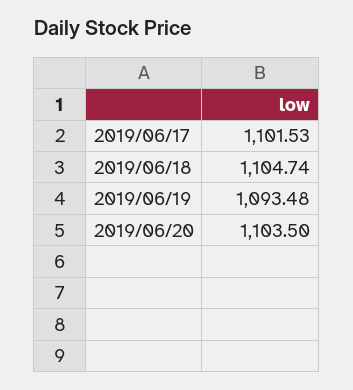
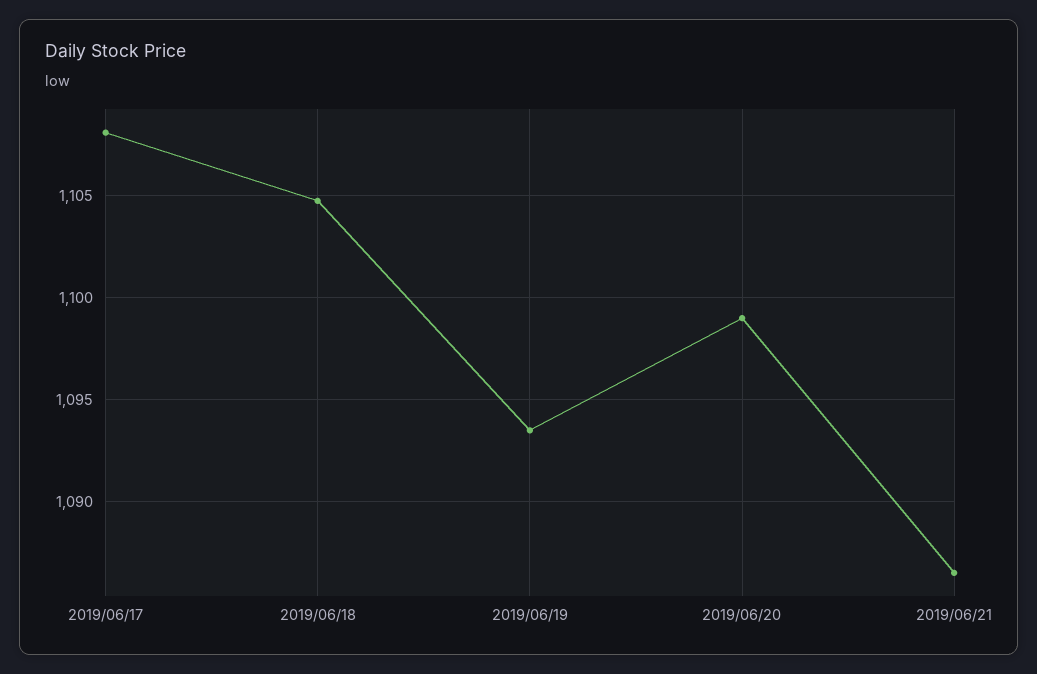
2019/06/17: 1101.53 -> 1108
2019/06/20: 1103.5 -> 1099
2019/06/21: none -> 1086.5

